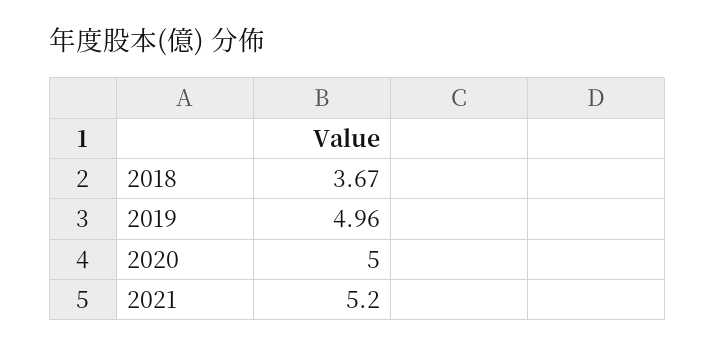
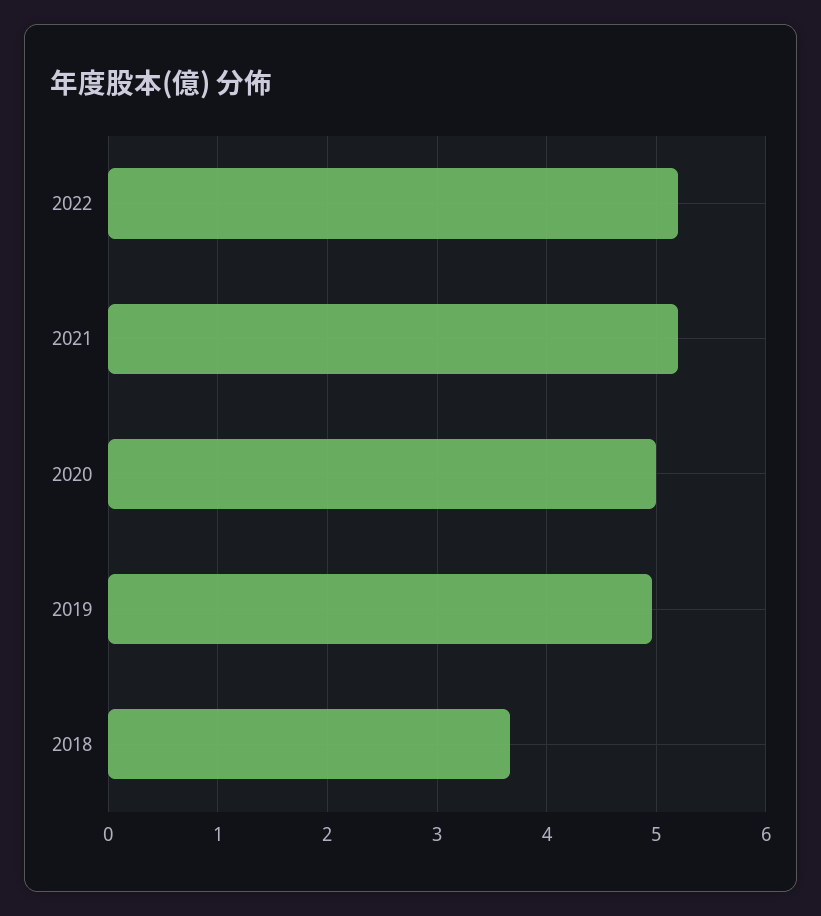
2022: none -> 5.2

